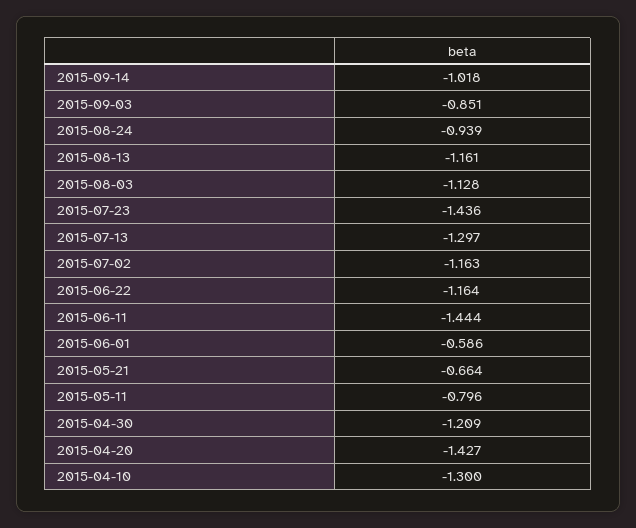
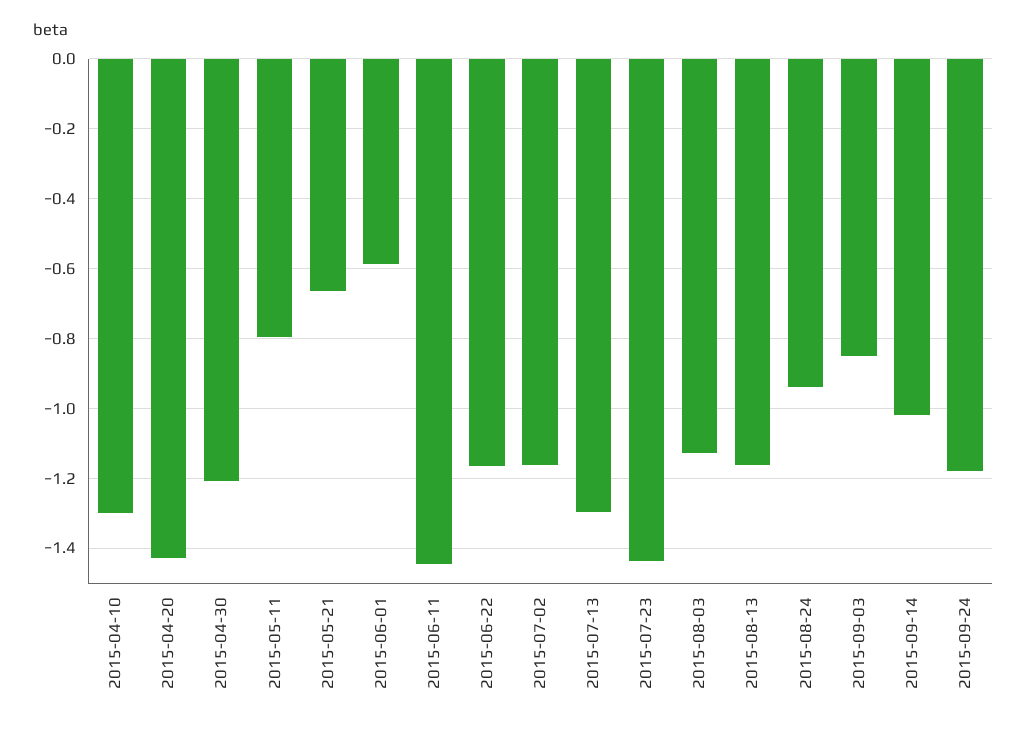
2015-09-24: none -> -1.18

